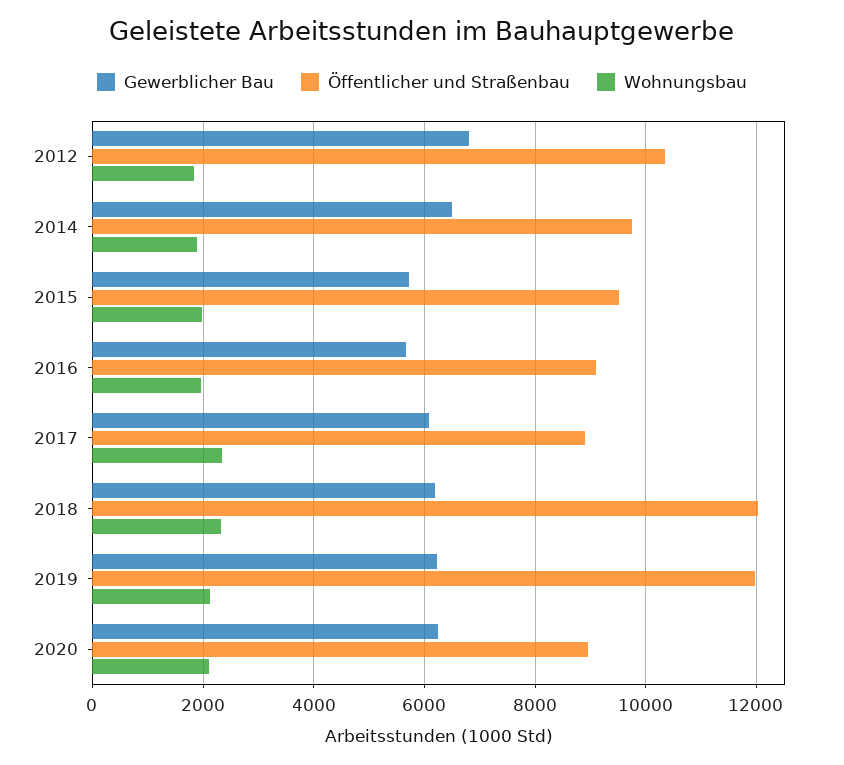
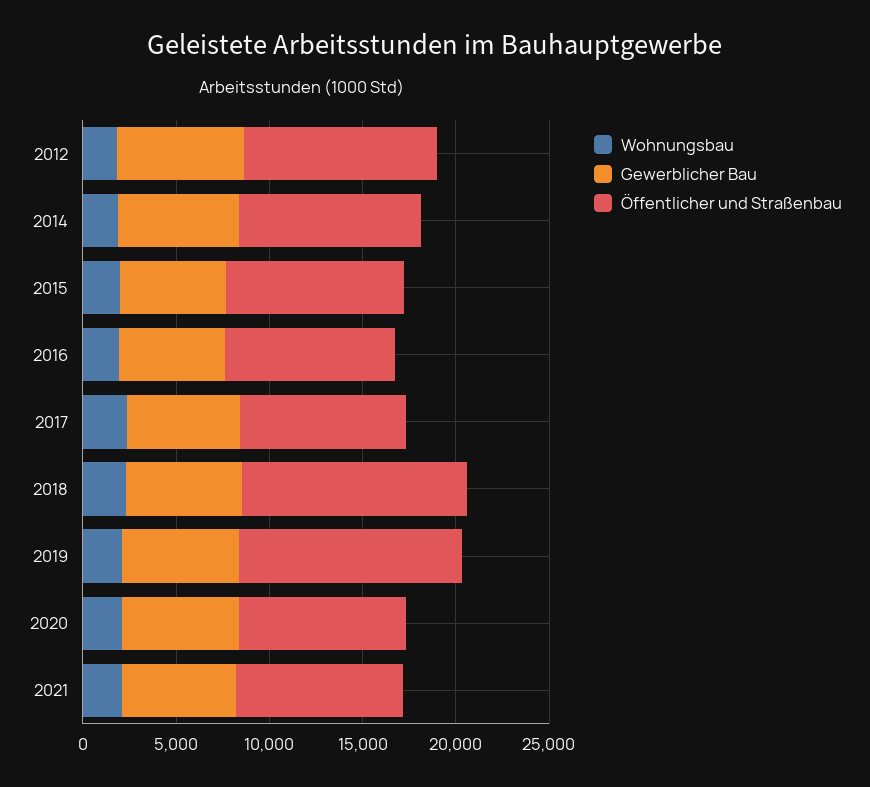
Wohnungsbau, 2021: none -> 2000
Gewerblicher Bau, 2021: none -> 6000
Öffentlicher und Straßenbau, 2021: none -> 9000

